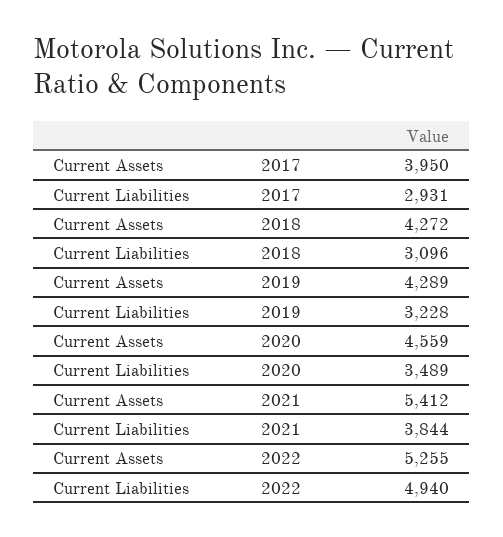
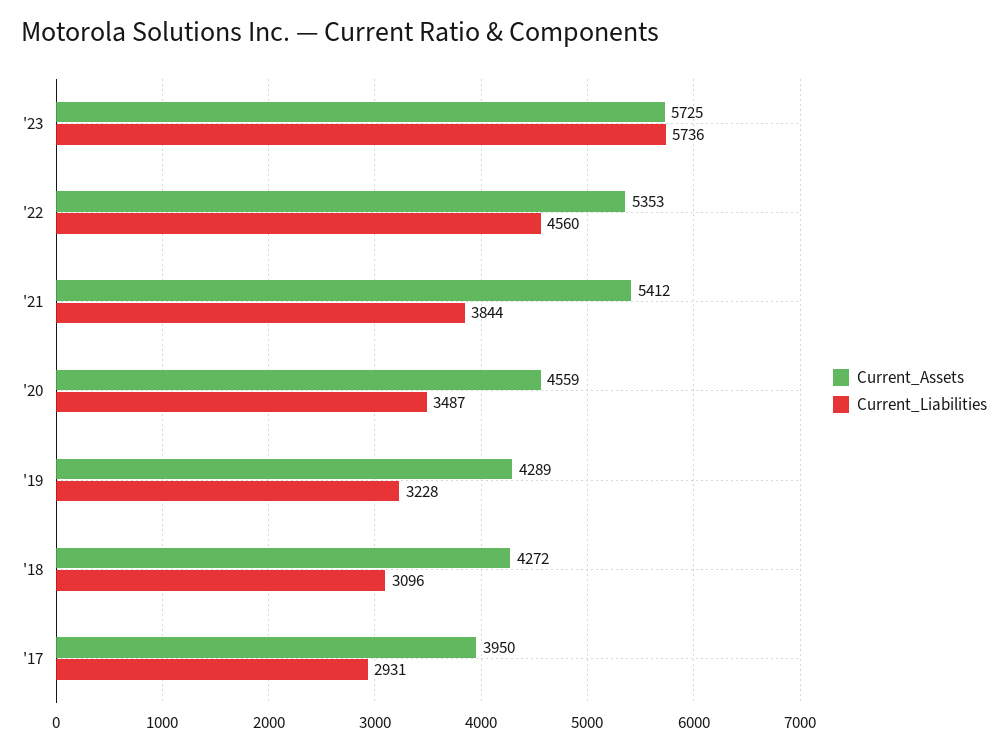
Current Liabilities, 2020: 3489 -> 3487
Current Assets, 2022: 5255 -> 5353
Current Liabilities, 2022: 4940 -> 4560
Current Assets, '23: none -> 5725
Current Liabilities, '23: none -> 5736

